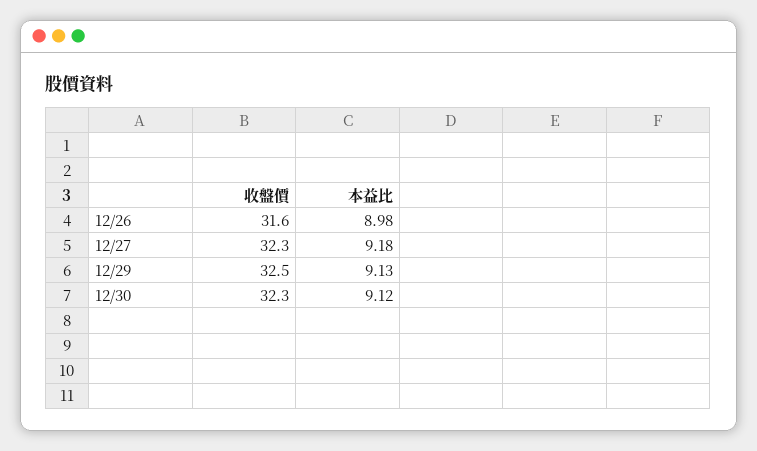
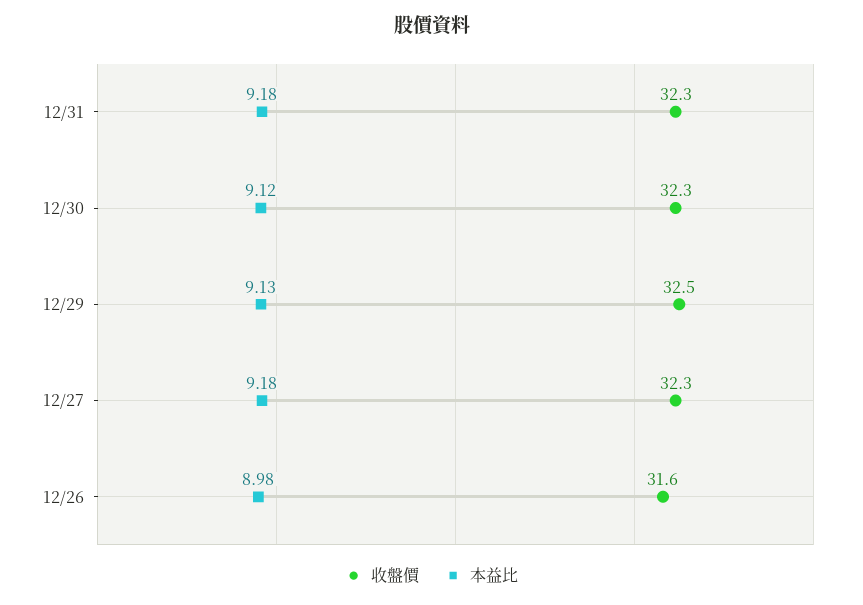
收盤價, 12/31: none -> 32.3
本益比, 12/31: none -> 9.18

